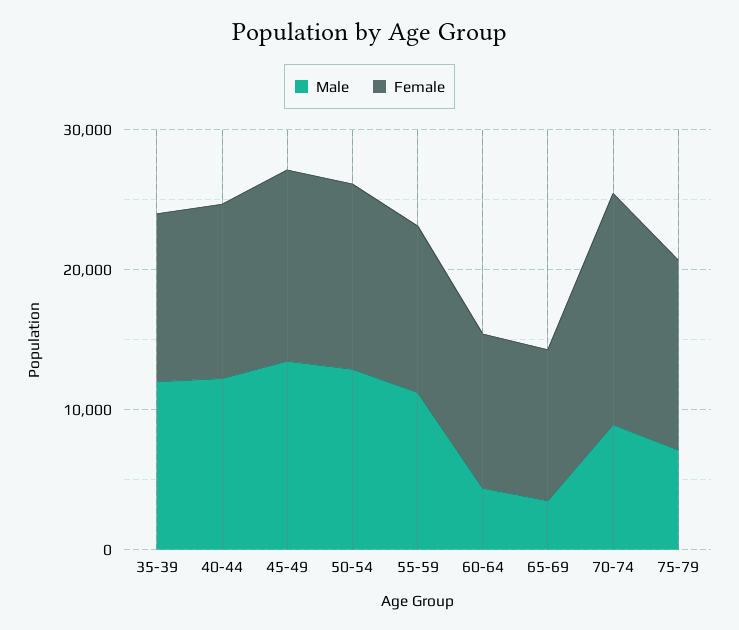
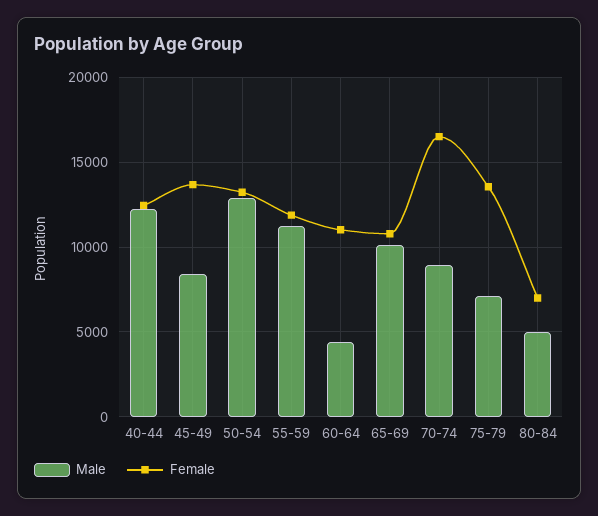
Male, 35-39: 12000 -> none
Female, 35-39: 12000 -> none
Male, 45-49: 14000 -> 8500
Male, 65-69: 4000 -> 10000
Male, 80-84: none -> 5000
Female, 80-84: none -> 7000

